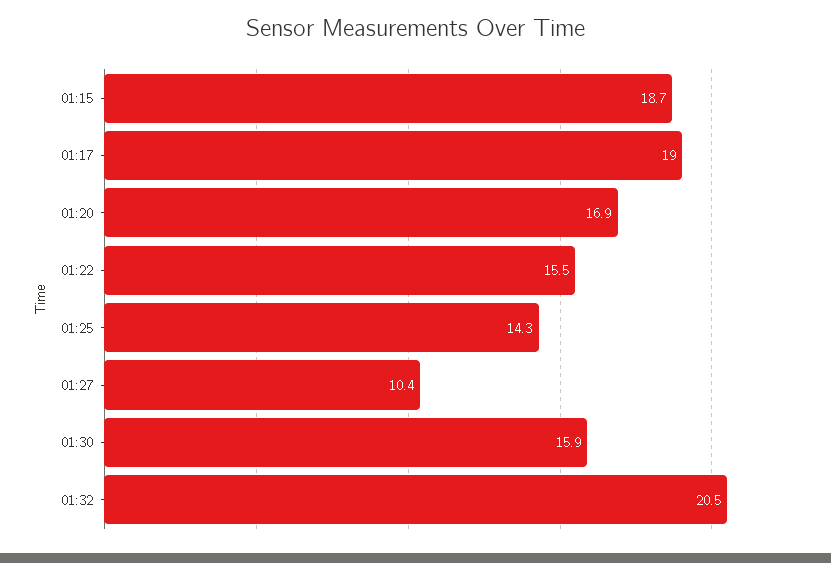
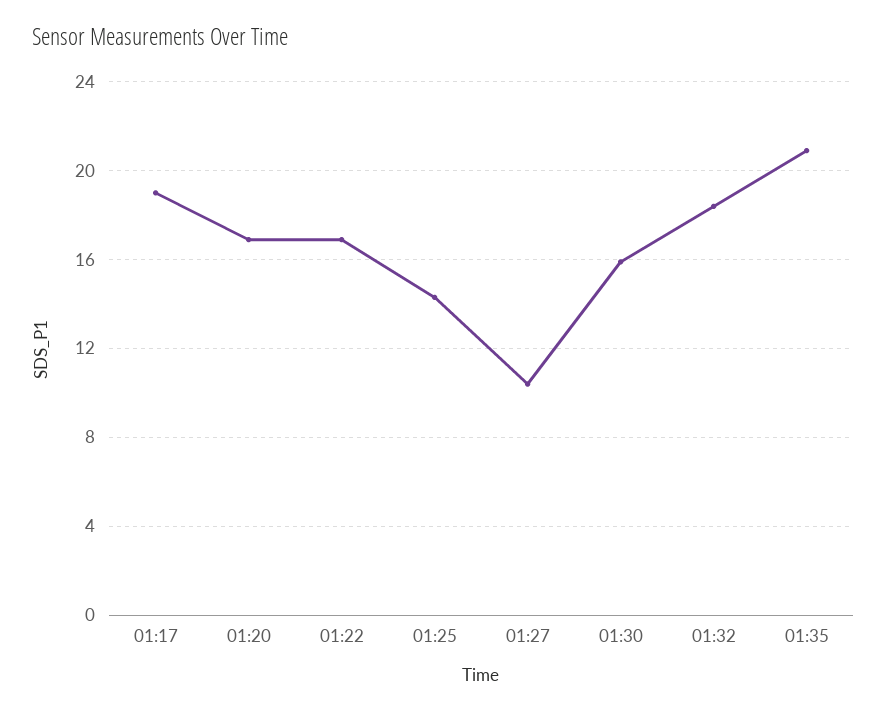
01:15: 18.7 -> none
01:22: 15.5 -> 17
01:32: 20.5 -> 18.5
01:35: none -> 21

